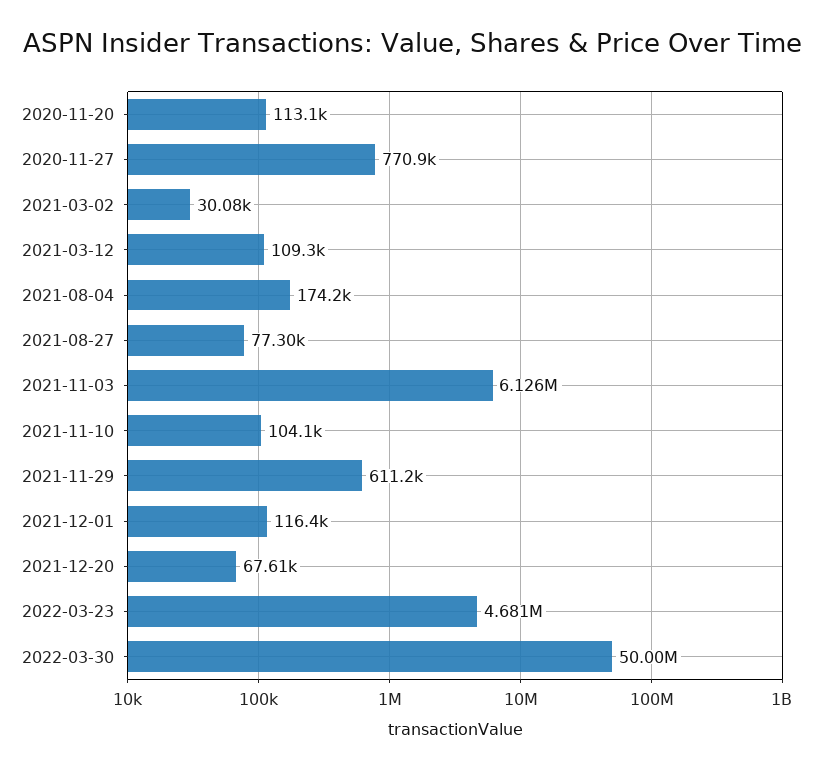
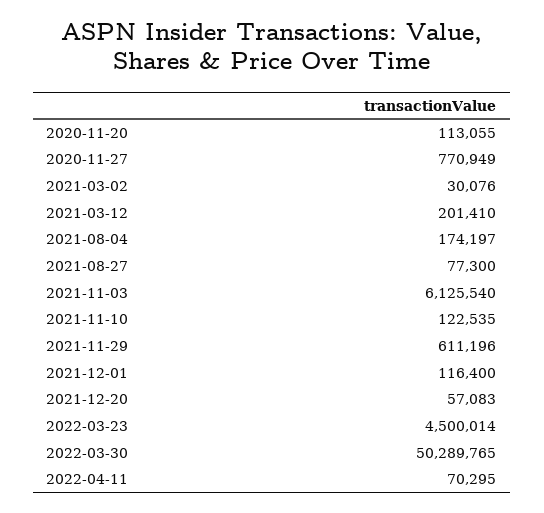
2021-03-12: 109300 -> 201410
2021-11-10: 104100 -> 122535
2021-12-20: 67610 -> 57083
2022-03-23: 4681000 -> 4500014
2022-03-30: 50000000 -> 50289765
2022-04-11: none -> 70295

